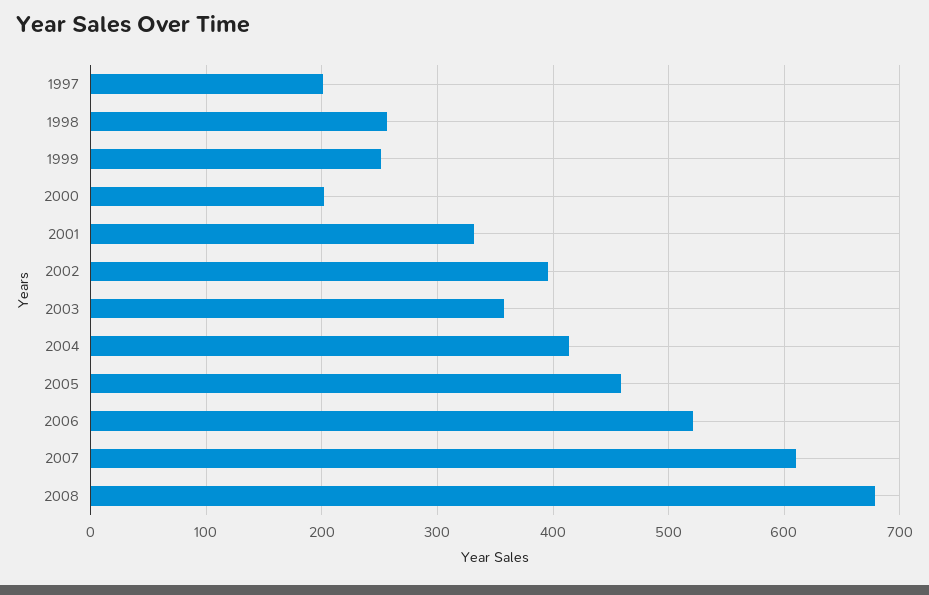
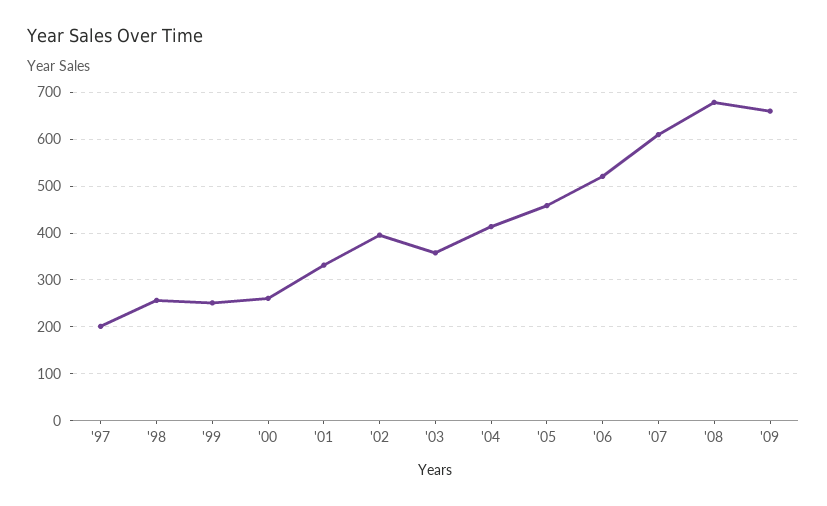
2000: 200 -> 260
'09: none -> 660

